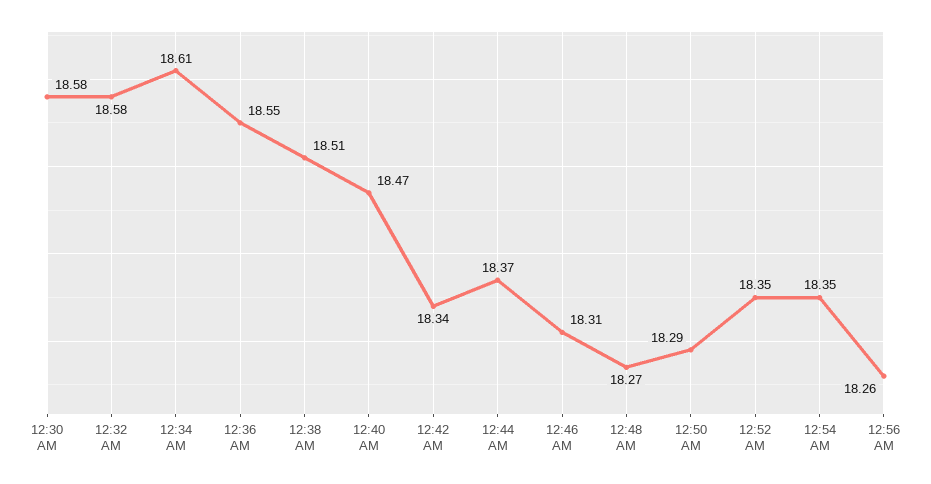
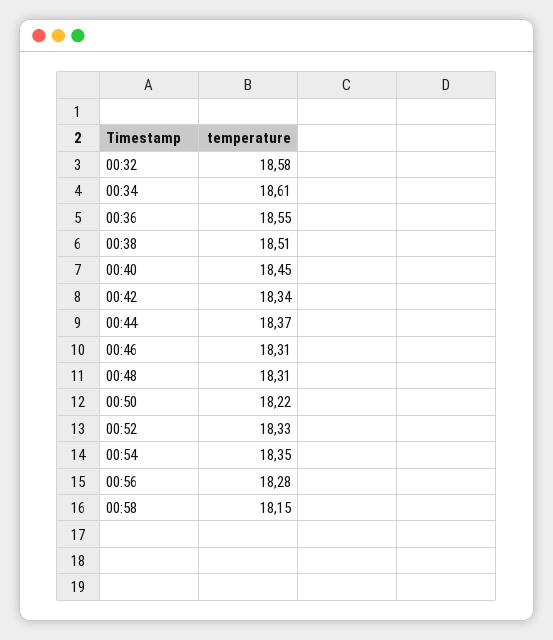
12:30 AM: 18.58 -> none
12:40 AM: 18.47 -> 18.45
12:48 AM: 18.27 -> 18.31
12:50 AM: 18.29 -> 18.22
12:52 AM: 18.35 -> 18.33
12:56 AM: 18.26 -> 18.28
00:58: none -> 18.15

